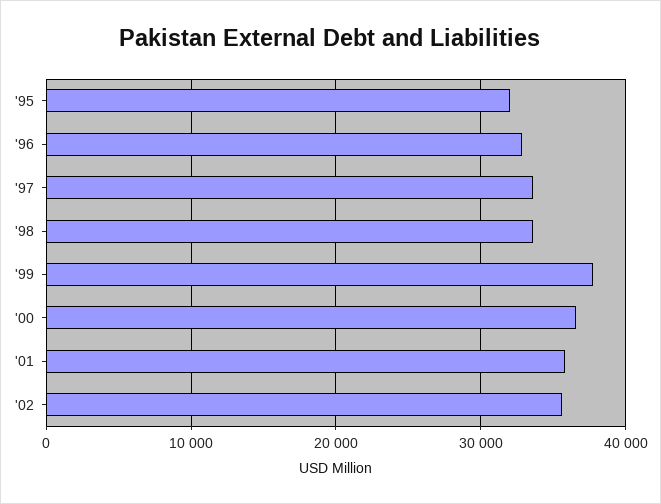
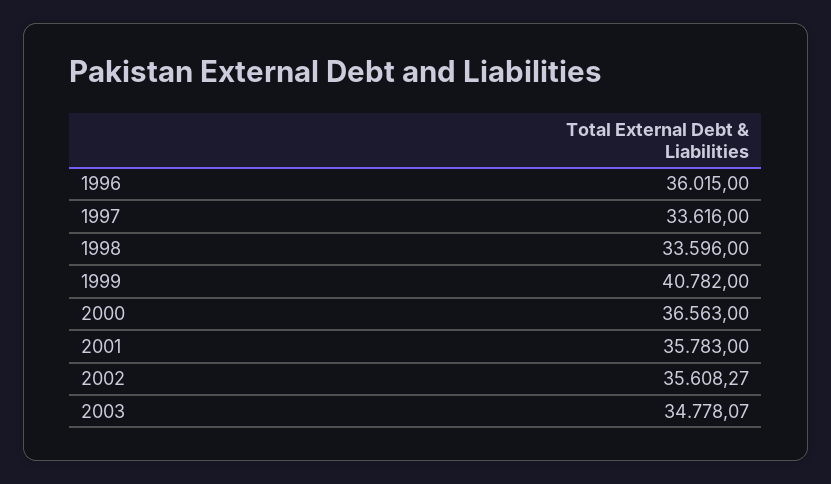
'95: 32000 -> none
'96: 33000 -> 36015
'99: 38000 -> 40782
2003: none -> 34778.07

